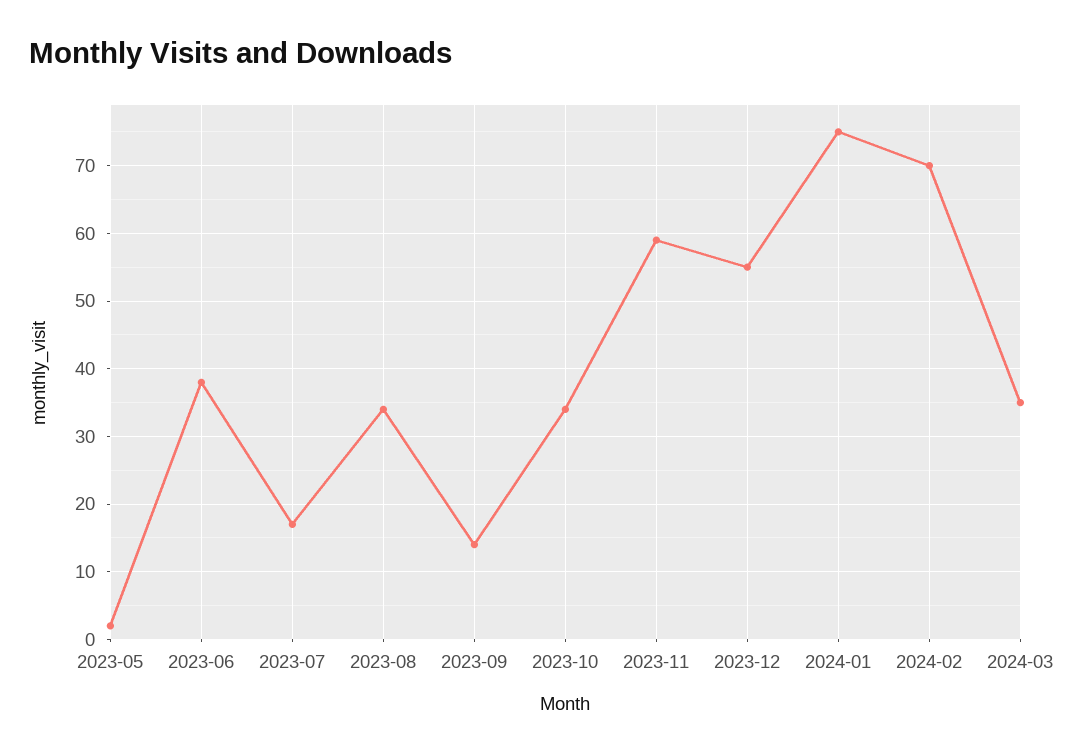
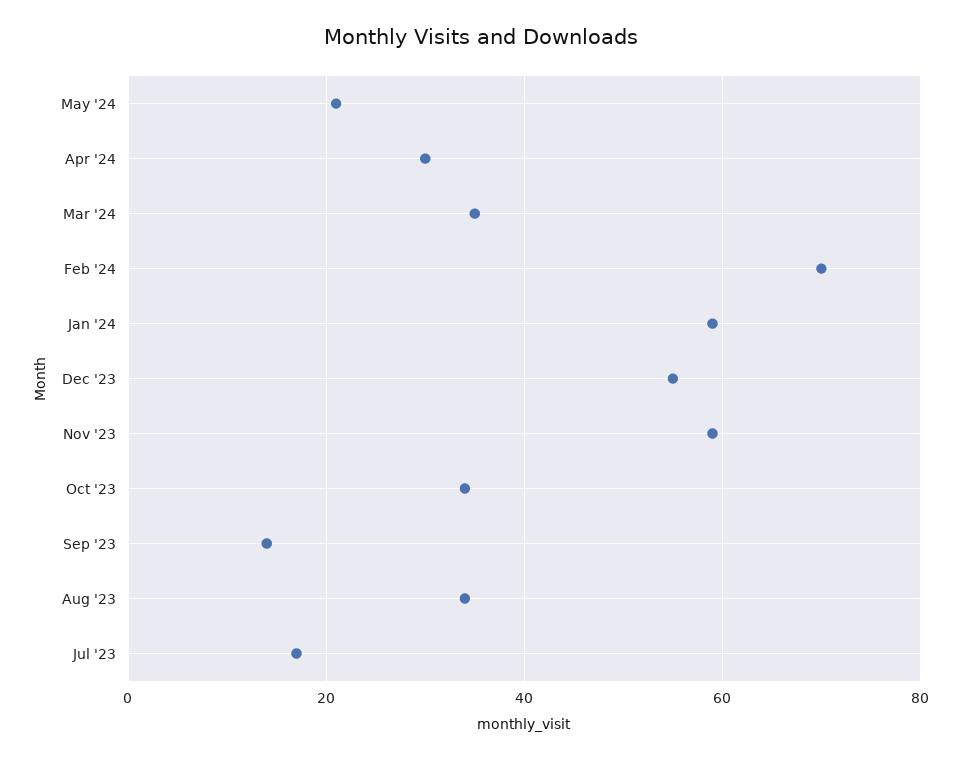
2023-05: 2 -> none
2023-06: 38 -> none
2024-01: 75 -> 60
May '24: none -> 20
Apr '24: none -> 30

